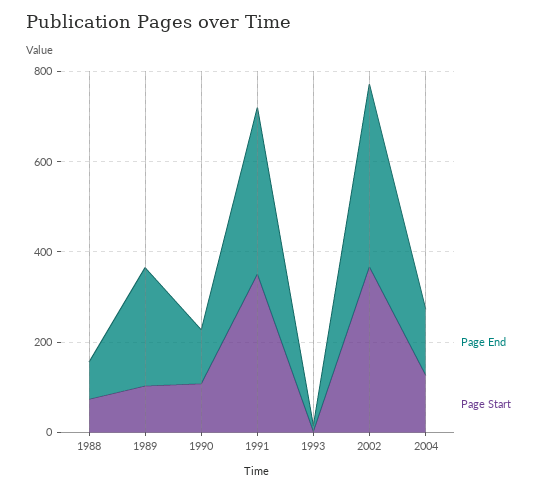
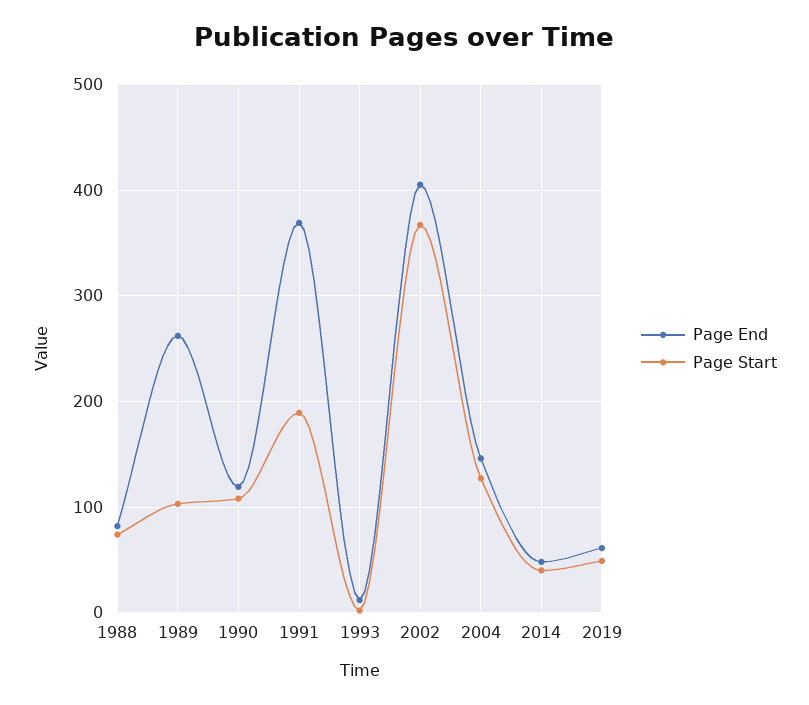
Page Start, 1991: 350 -> 190
Page End, 2014: none -> 50
Page Start, 2014: none -> 40
Page End, 2019: none -> 60
Page Start, 2019: none -> 50

